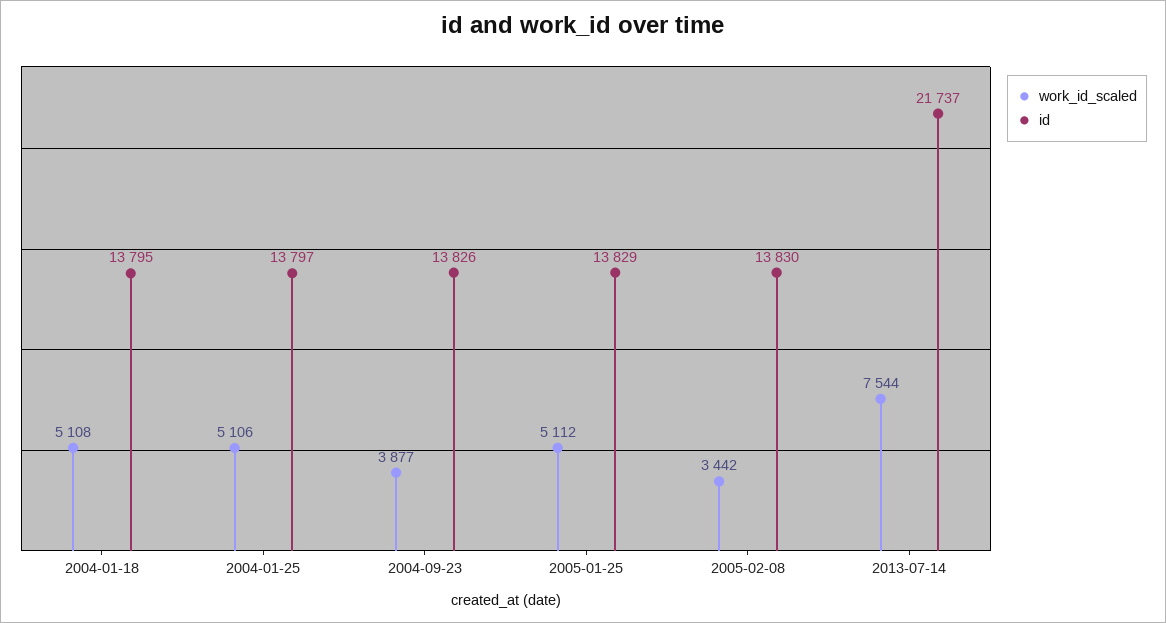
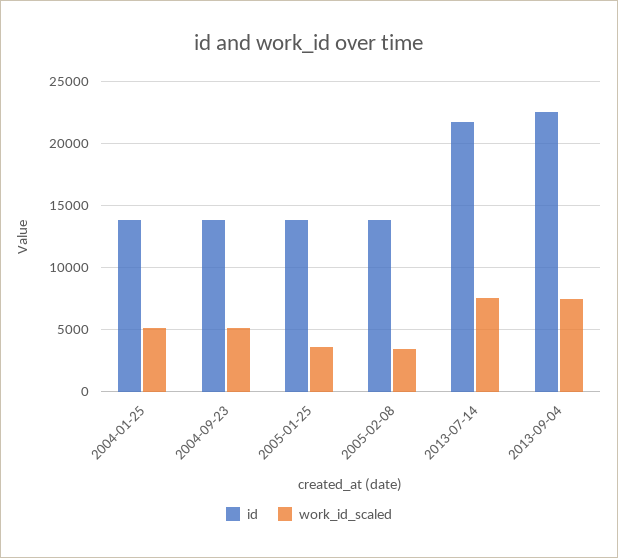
work_id_scaled, 2004-01-18: 5108 -> none
id, 2004-01-18: 13795 -> none
work_id_scaled, 2004-09-23: 3877 -> 5000
work_id_scaled, 2005-01-25: 5112 -> 3500
id, 2013-09-04: none -> 22500
work_id_scaled, 2013-09-04: none -> 7500

